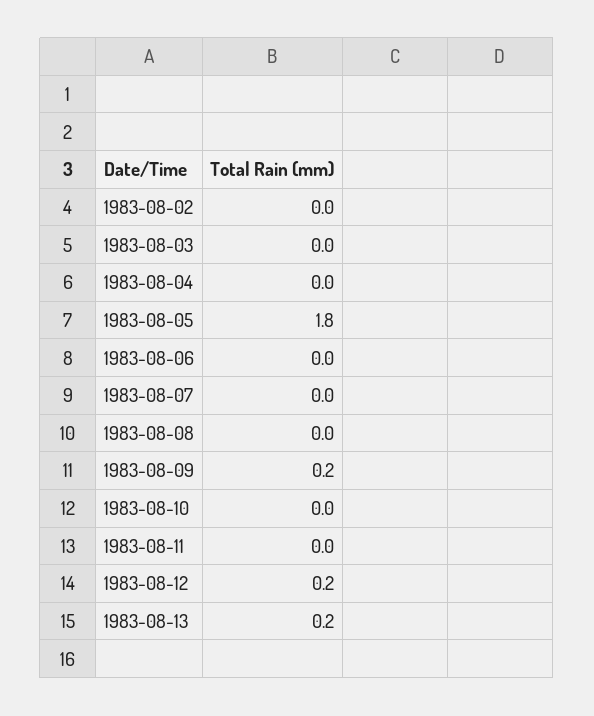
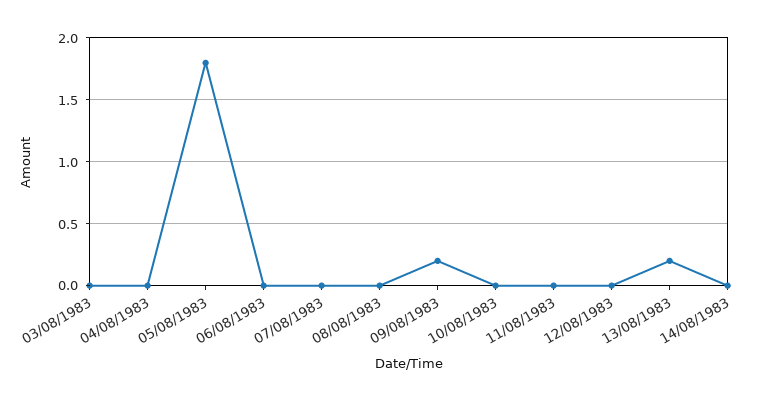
1983-08-02: 0 -> none
1983-08-12: 0.2 -> 0
14/08/1983: none -> 0

